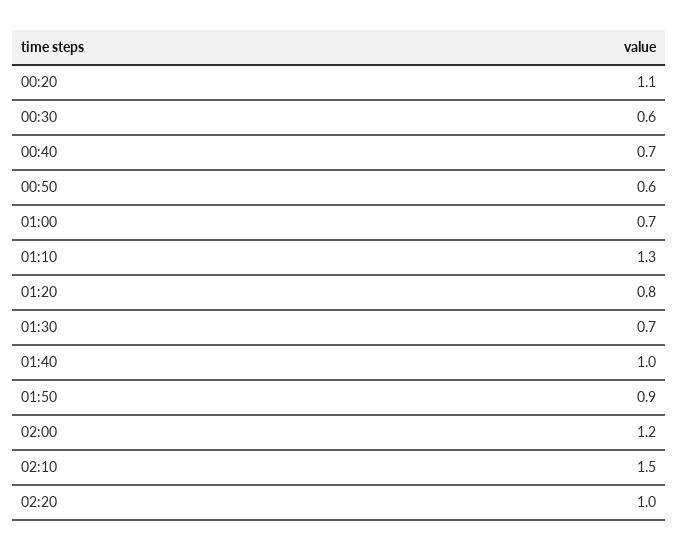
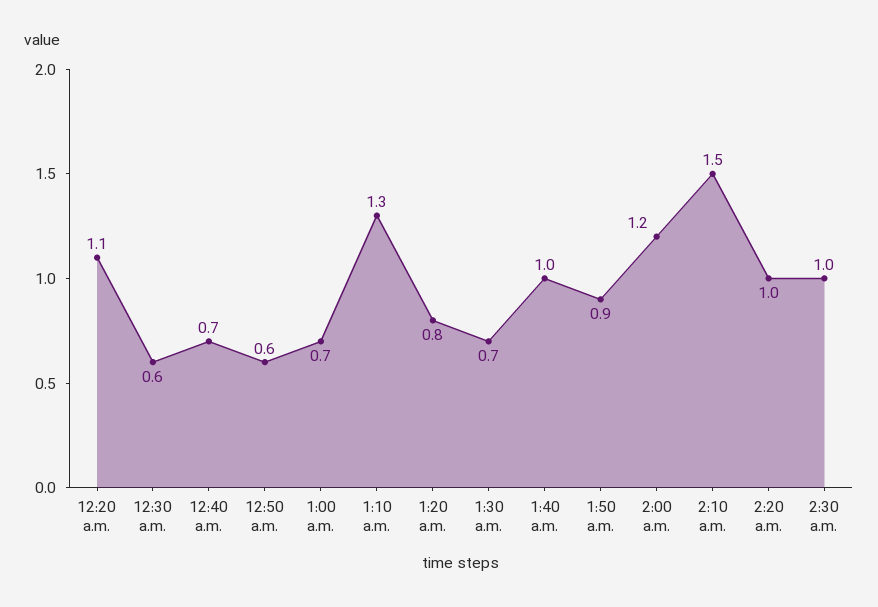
2:30 a.m.: none -> 1

